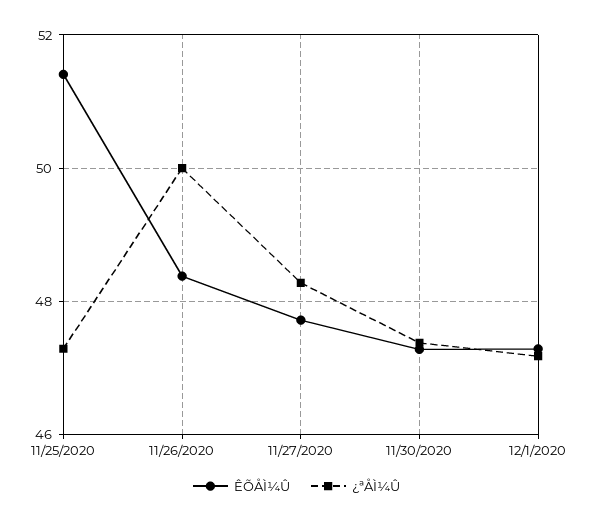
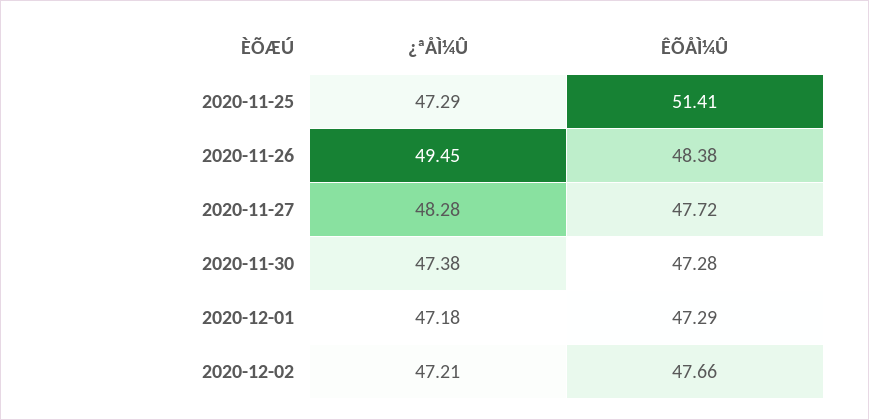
¿ªÅÌ¼Û, 11/26/2020: 50 -> 49.45
¿ªÅÌ¼Û, 2020-12-02: none -> 47.21
ÊÕÅÌ¼Û, 2020-12-02: none -> 47.66

